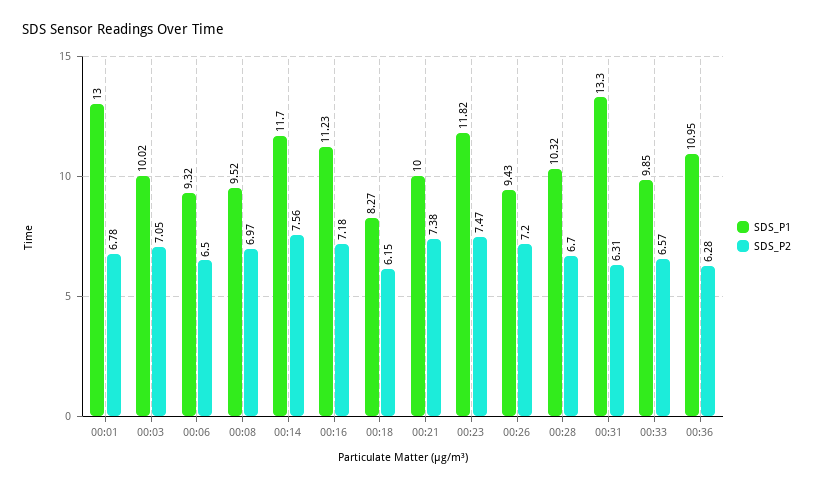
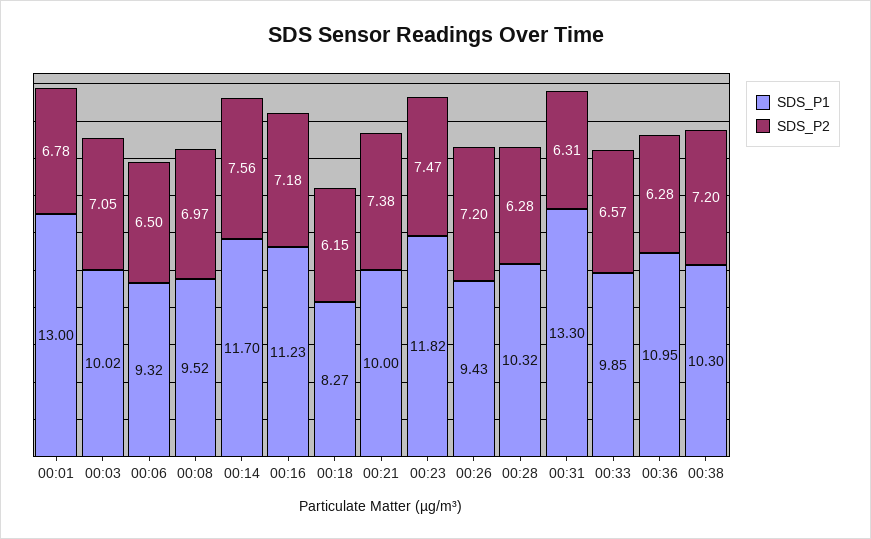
SDS_P2, 00:28: 6.7 -> 6.28
SDS_P1, 00:38: none -> 10.3
SDS_P2, 00:38: none -> 7.2

